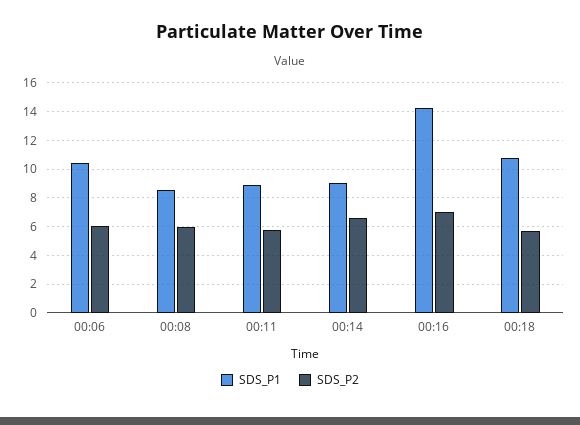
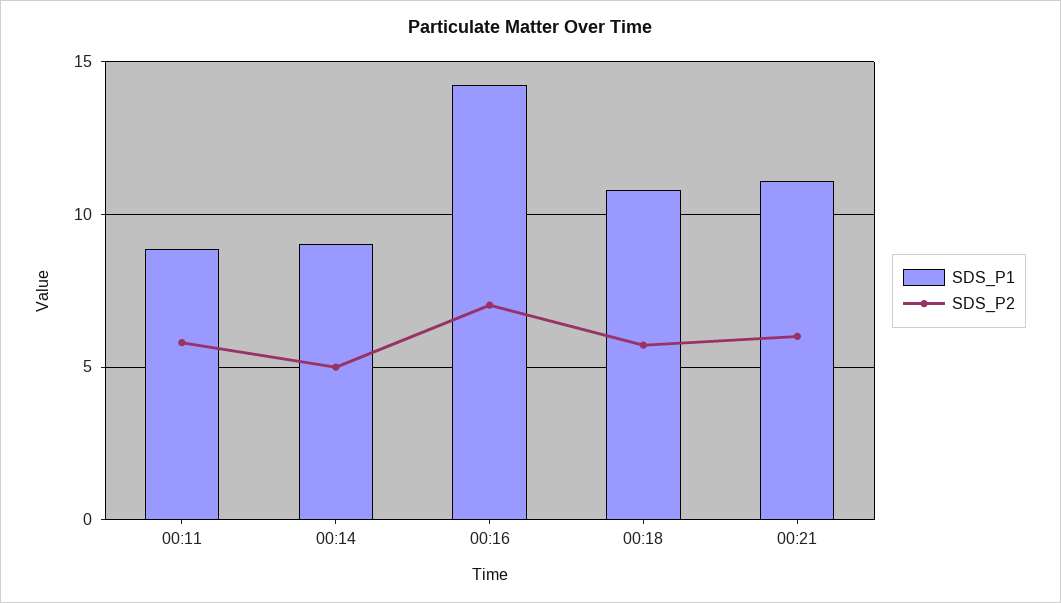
SDS_P1, 00:06: 10.5 -> none
SDS_P2, 00:06: 6 -> none
SDS_P1, 00:08: 8.5 -> none
SDS_P2, 00:08: 6 -> none
SDS_P2, 00:14: 6.5 -> 5
SDS_P1, 00:21: none -> 11
SDS_P2, 00:21: none -> 6

